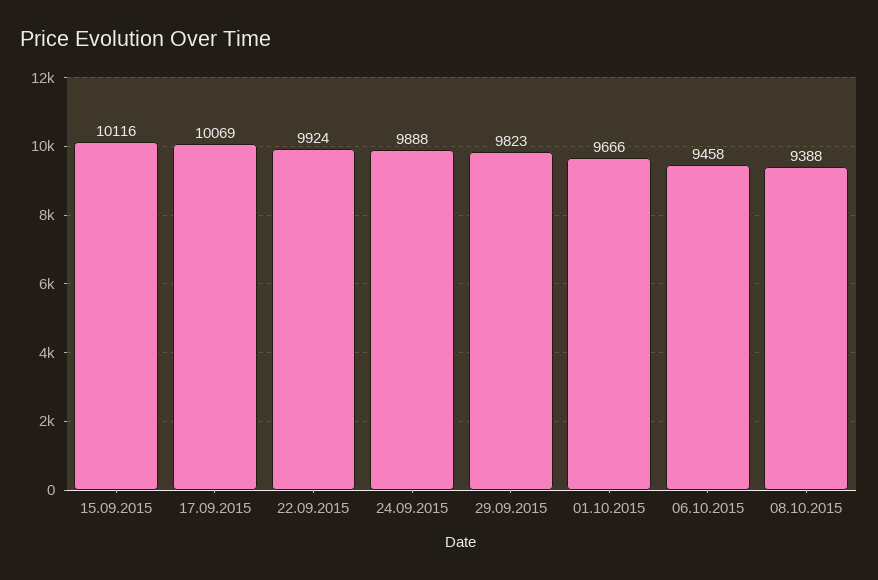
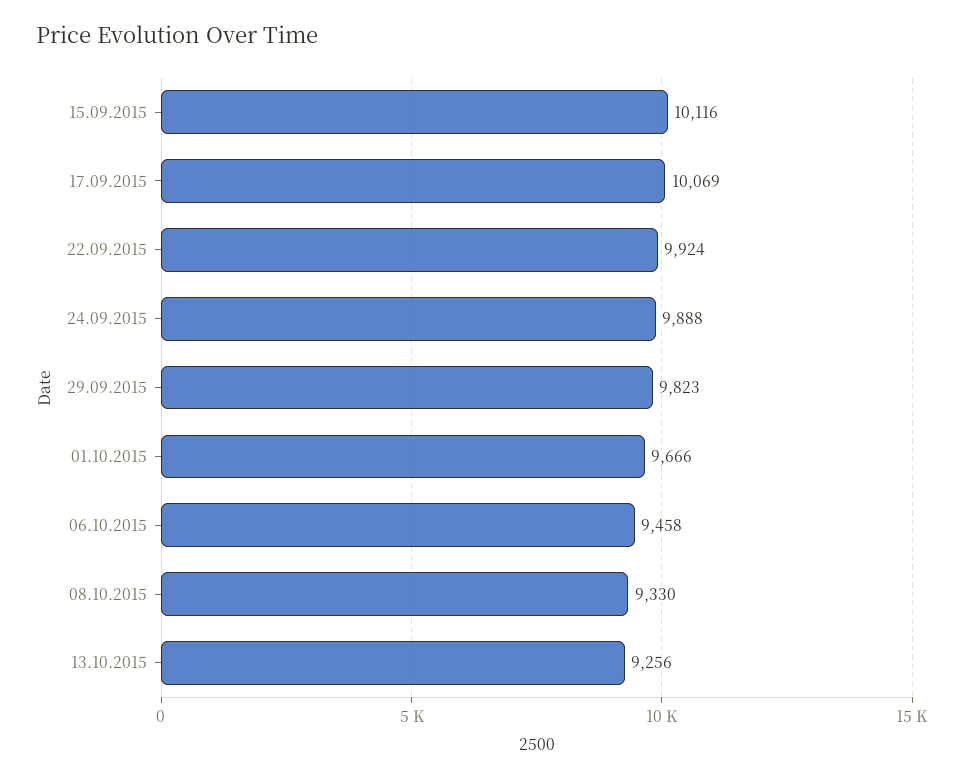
08.10.2015: 9388 -> 9330
13.10.2015: none -> 9256

